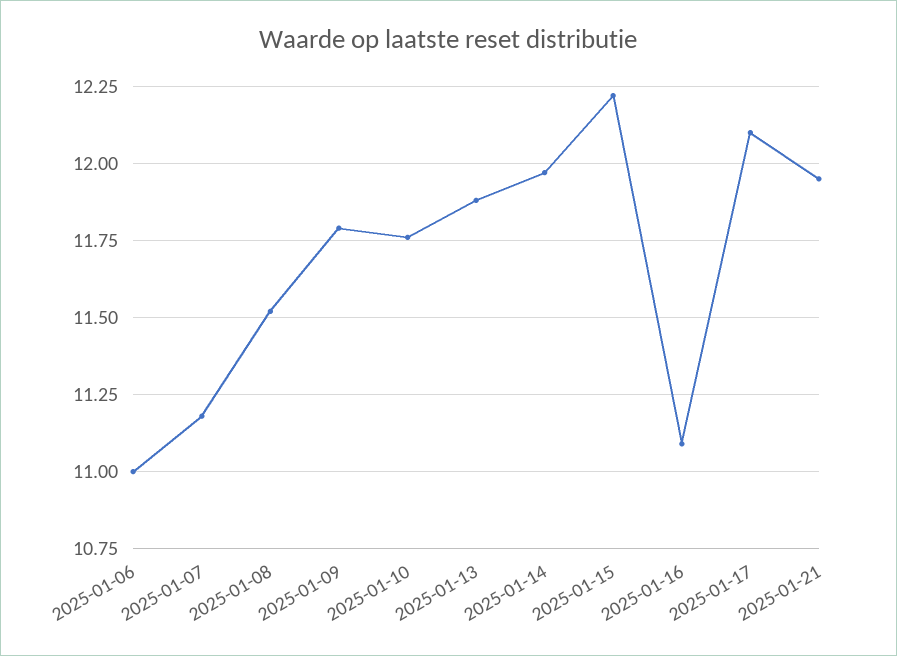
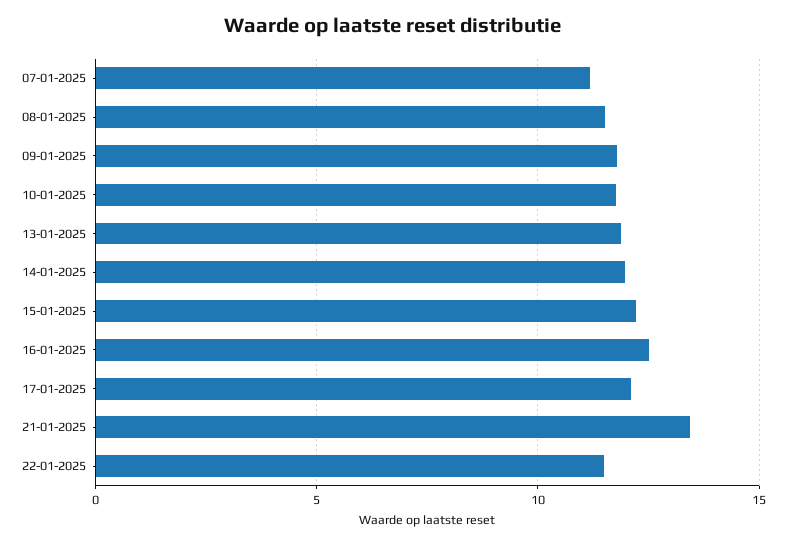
2025-01-06: 11 -> none
2025-01-16: 11.1 -> 12.5
2025-01-21: 11.95 -> 13.5
22-01-2025: none -> 11.5

